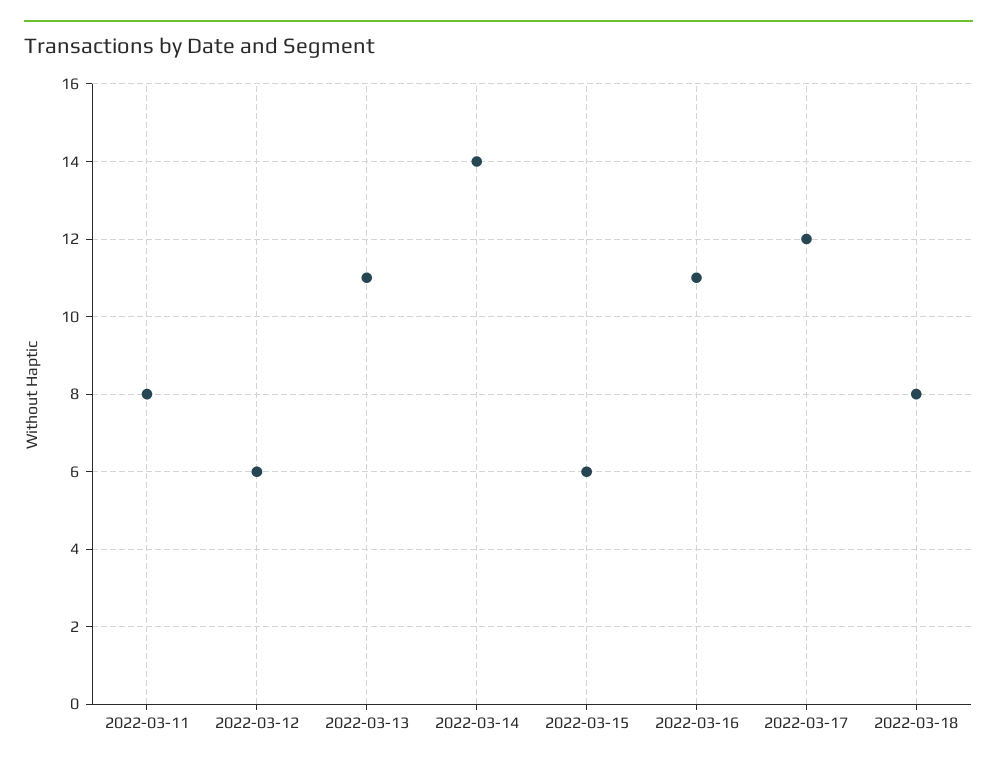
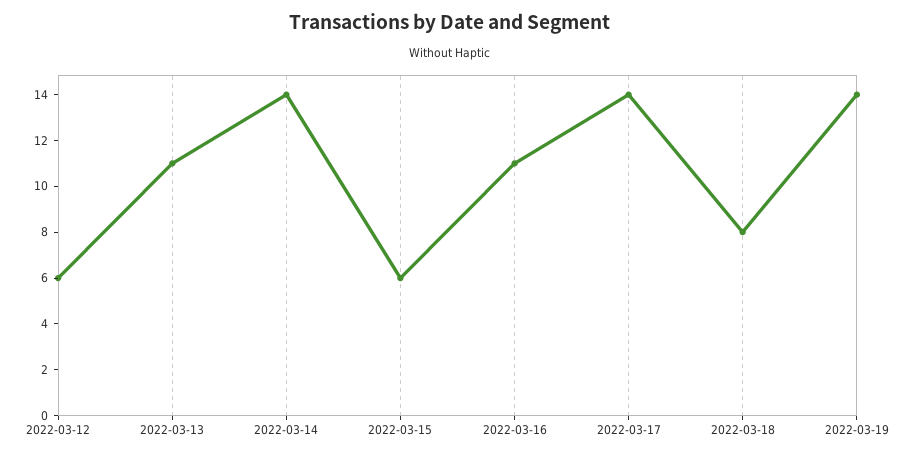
2022-03-11: 8 -> none
2022-03-17: 12 -> 14
2022-03-19: none -> 14

